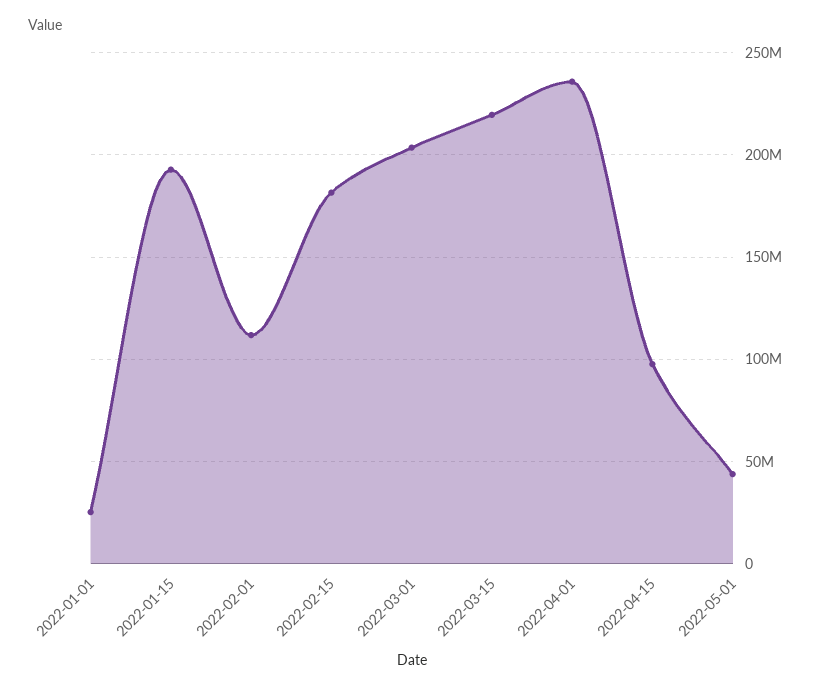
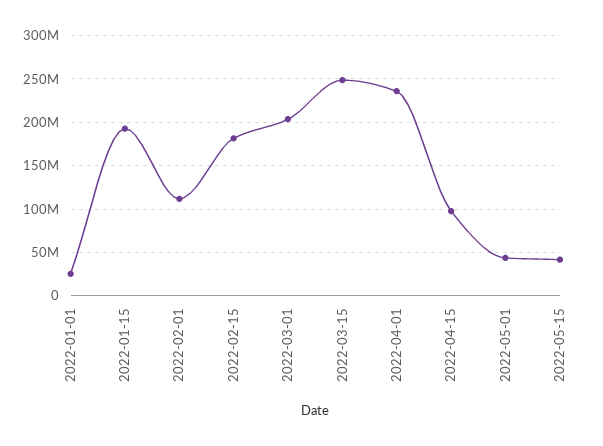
2022-03-15: 220000000 -> 250000000
2022-05-15: none -> 40000000

